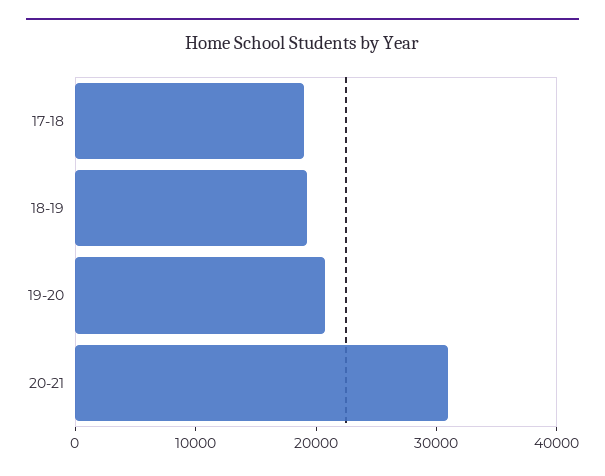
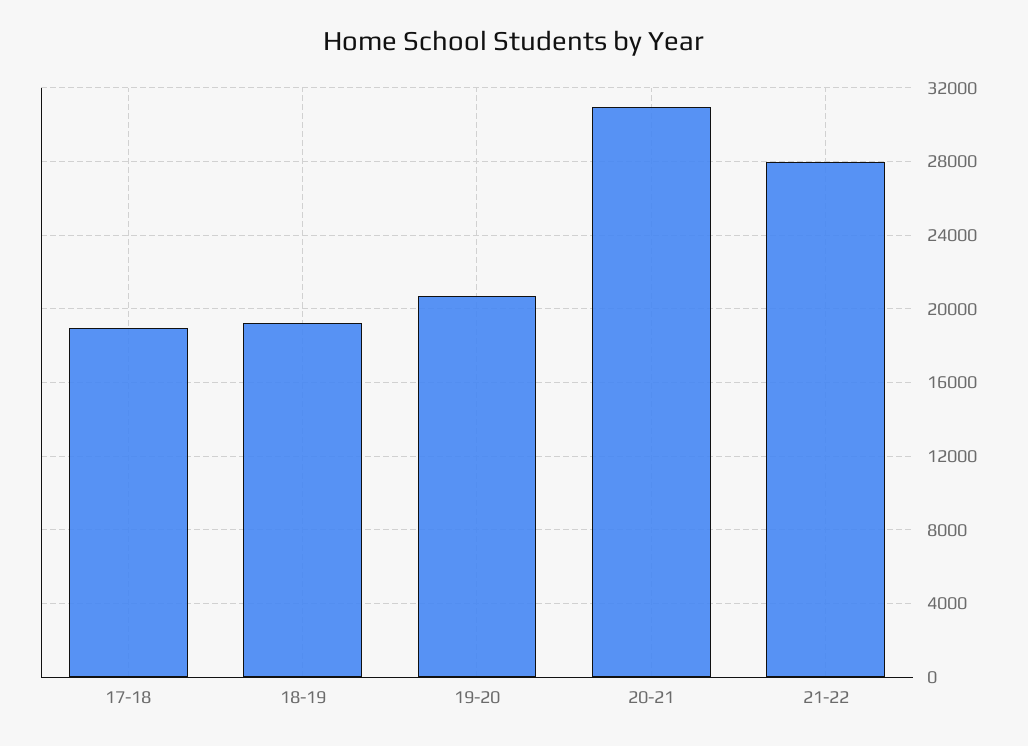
21-22: none -> 28000

